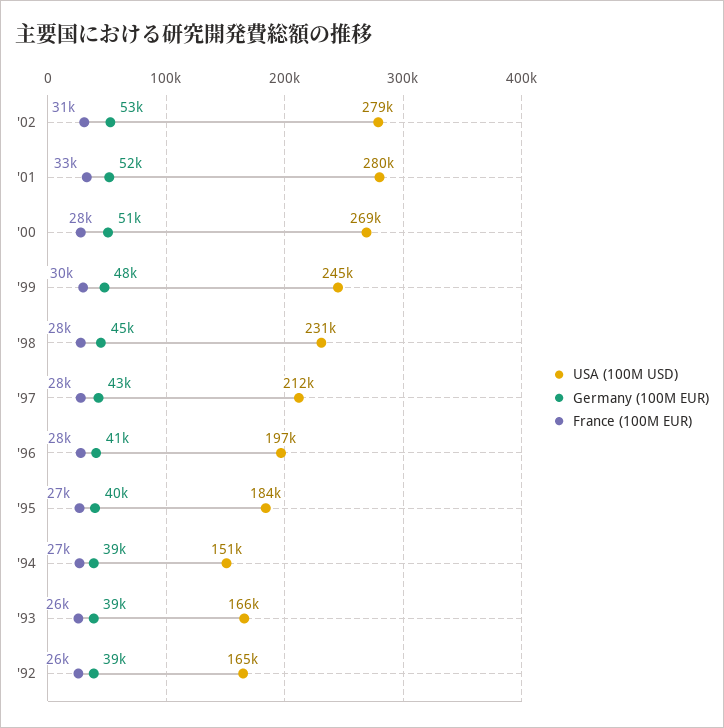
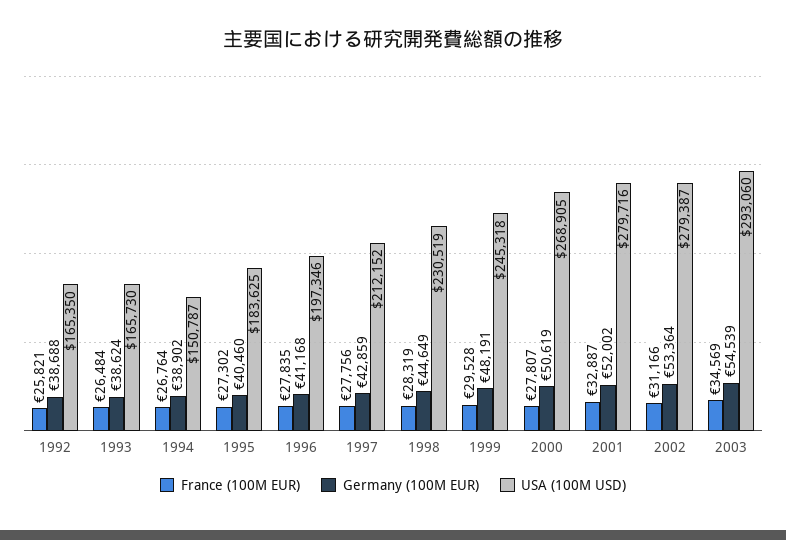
France (100M EUR), 2003: none -> 34569
Germany (100M EUR), 2003: none -> 54539
USA (100M USD), 2003: none -> 293060

